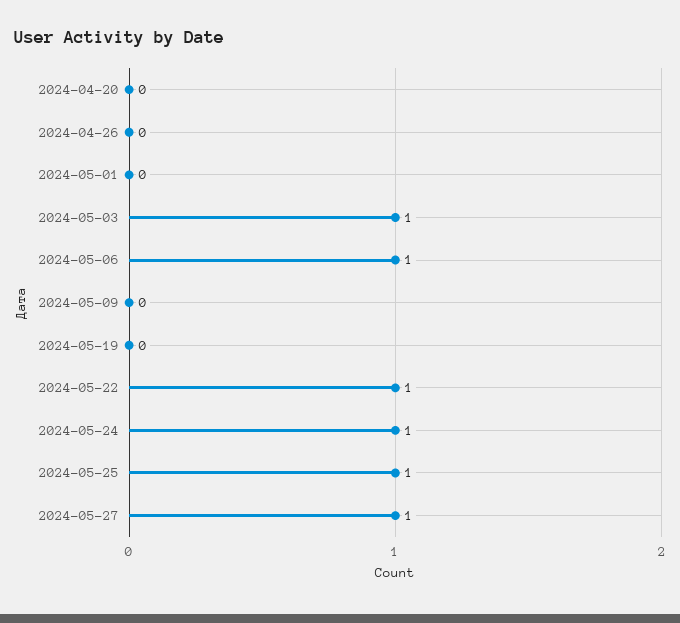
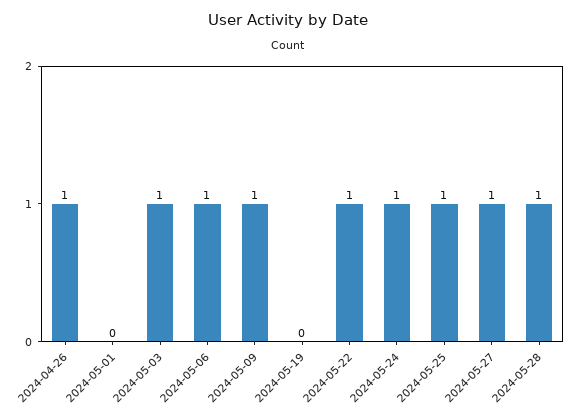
2024-04-20: 0 -> none
2024-04-26: 0 -> 1
2024-05-09: 0 -> 1
2024-05-28: none -> 1

